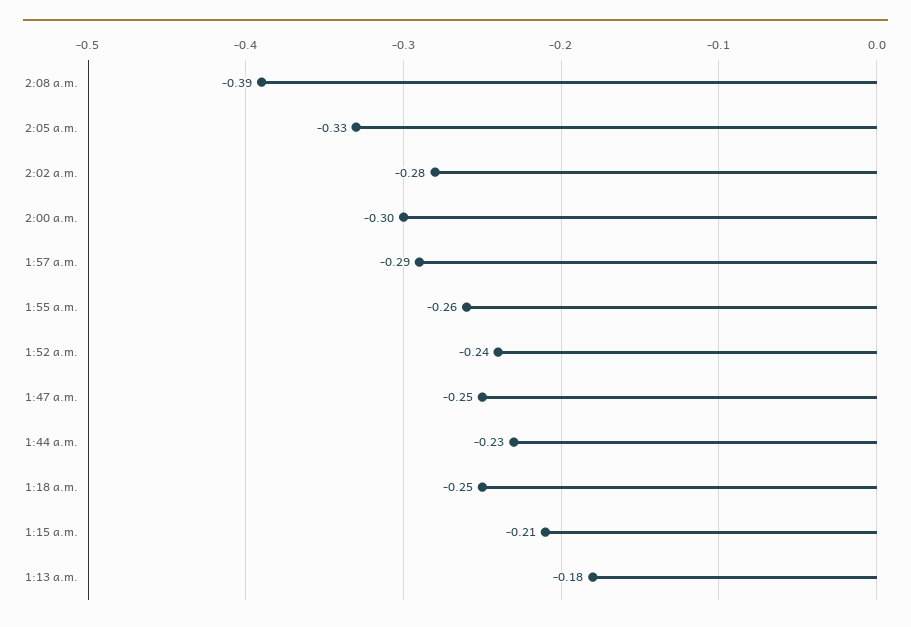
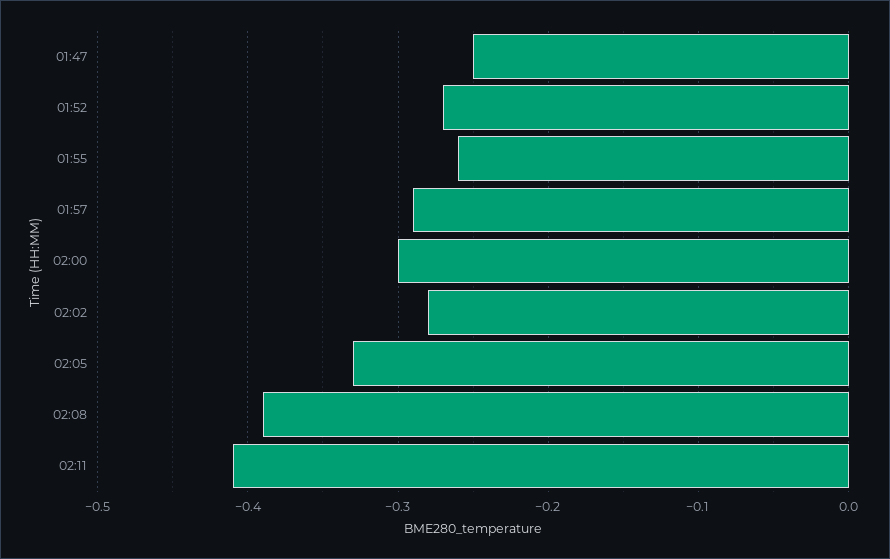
1:52 a.m.: -0.24 -> -0.27
1:44 a.m.: -0.23 -> none
1:18 a.m.: -0.25 -> none
1:15 a.m.: -0.21 -> none
1:13 a.m.: -0.18 -> none
02:11: none -> -0.41

